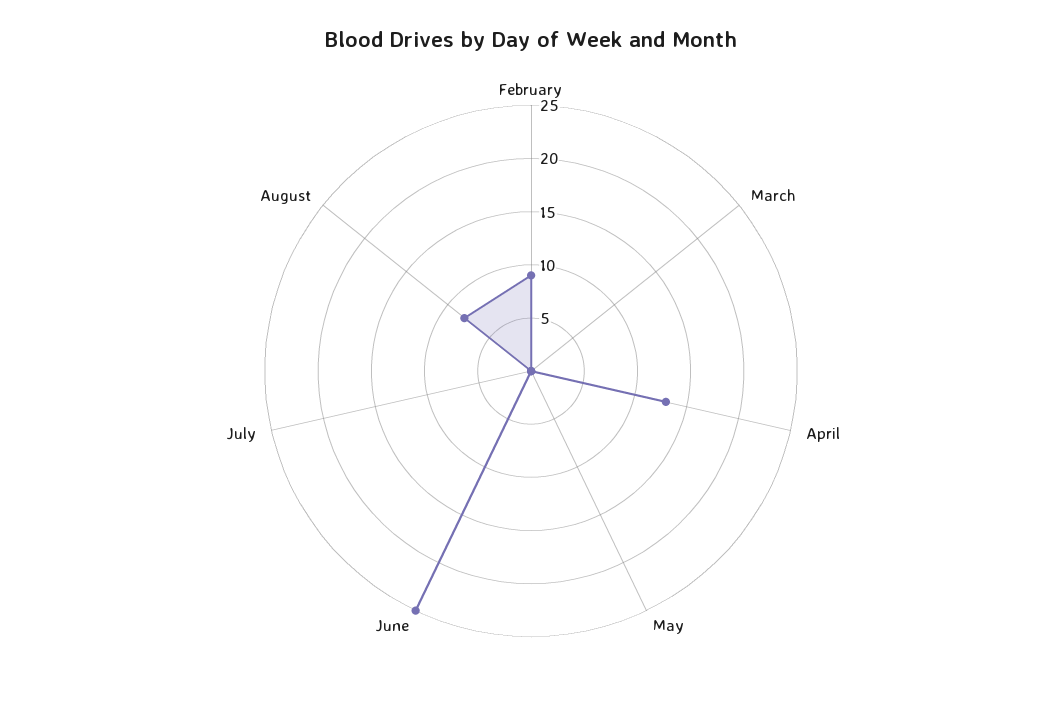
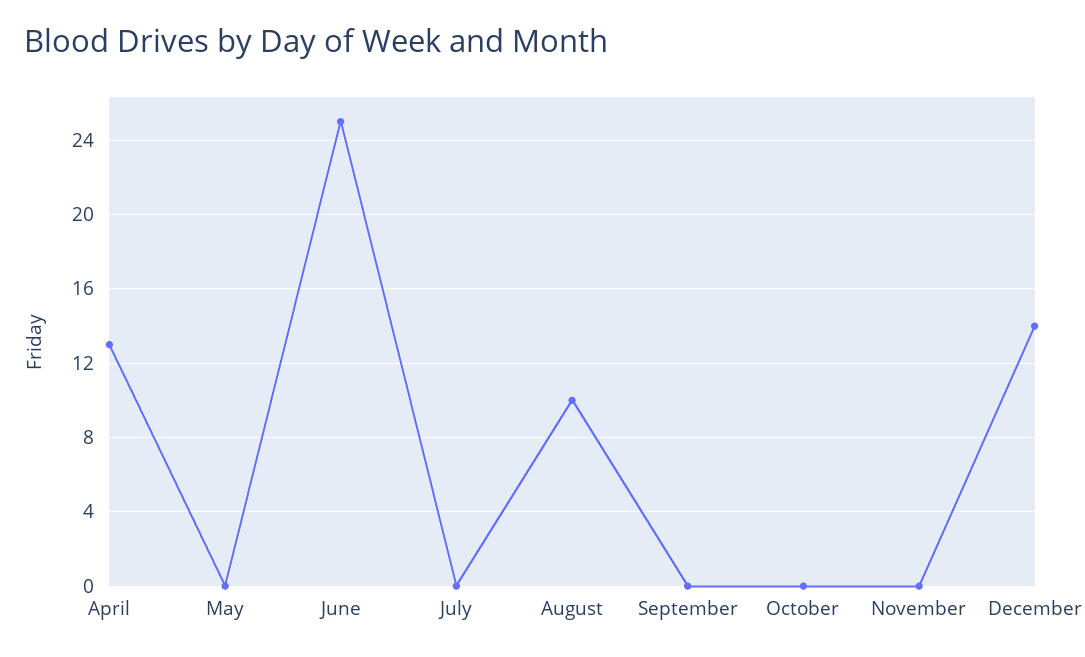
February: 9 -> none
March: 0 -> none
August: 8 -> 10
September: none -> 0
October: none -> 0
November: none -> 0
December: none -> 14

